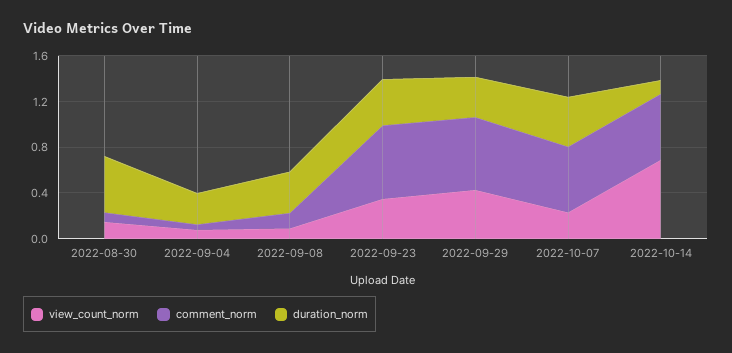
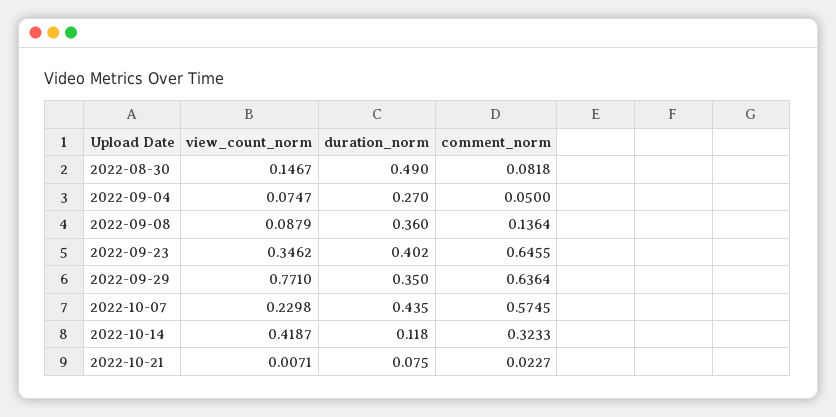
view_count_norm, 2022-09-29: 0.4 -> 0.771
view_count_norm, 2022-10-14: 0.7 -> 0.4187
comment_norm, 2022-10-14: 0.6 -> 0.3233
view_count_norm, 2022-10-21: none -> 0.0071
duration_norm, 2022-10-21: none -> 0.075
comment_norm, 2022-10-21: none -> 0.0227

